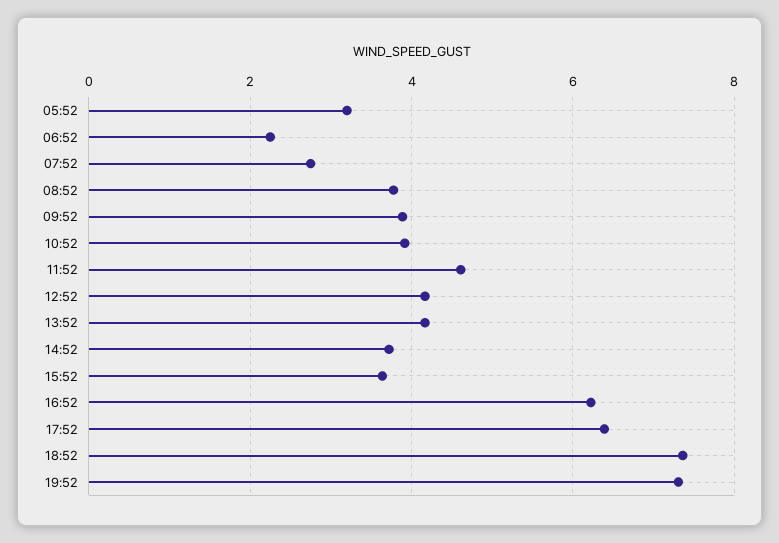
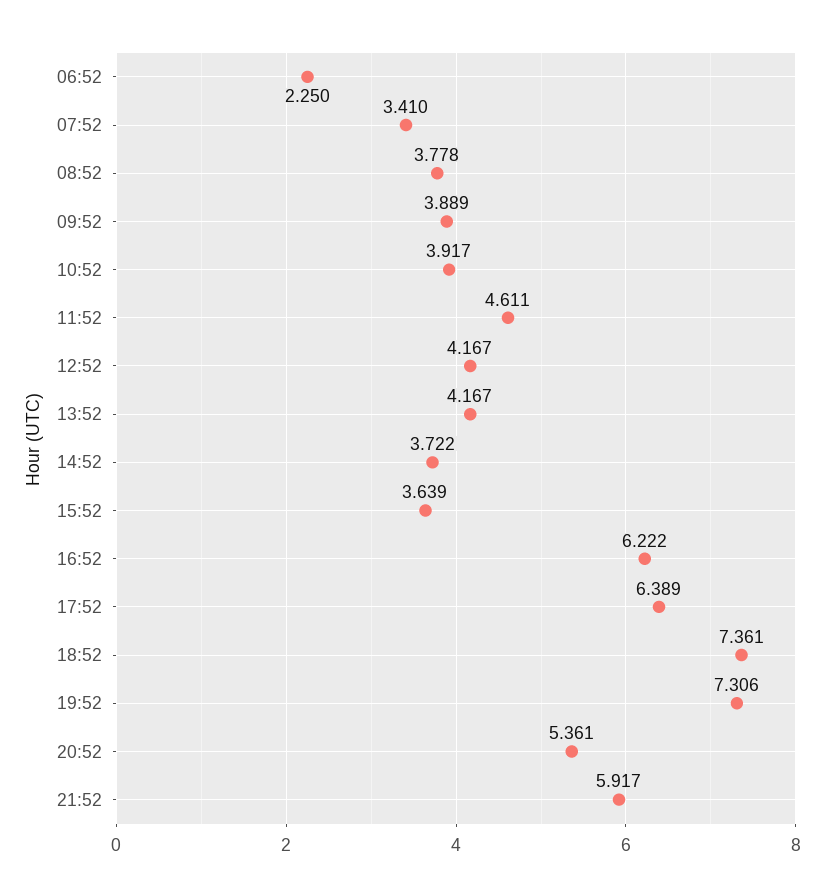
05:52: 3.2 -> none
07:52: 2.8 -> 3.41
20:52: none -> 5.361
21:52: none -> 5.917

